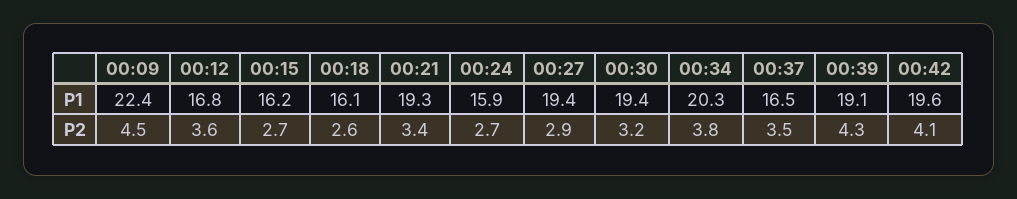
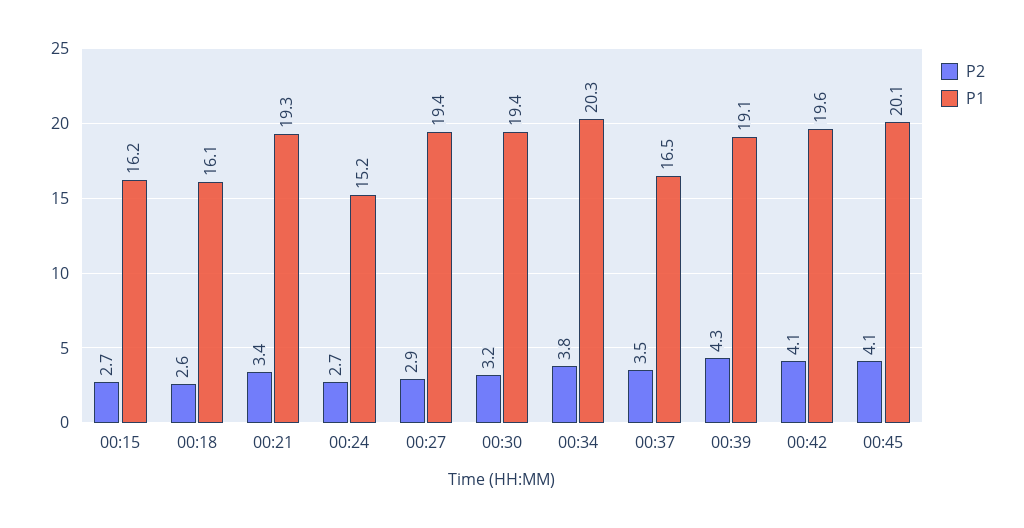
P1, 00:09: 22.4 -> none
P1, 00:12: 16.8 -> none
P1, 00:24: 15.9 -> 15.2
P2, 00:09: 4.5 -> none
P2, 00:12: 3.6 -> none
P2, 00:45: none -> 4.1
P1, 00:45: none -> 20.1

